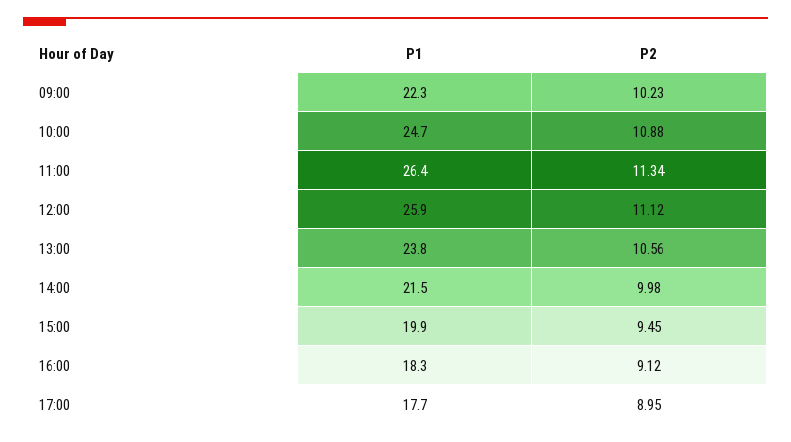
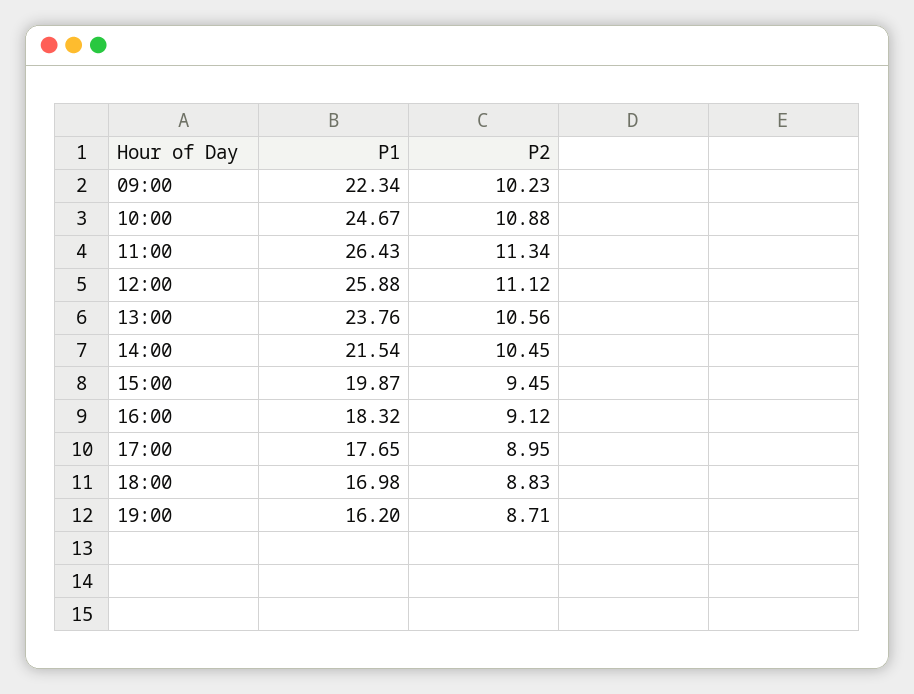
P2, 14:00: 9.98 -> 10.45
P1, 18:00: none -> 16.98
P2, 18:00: none -> 8.83
P1, 19:00: none -> 16.2
P2, 19:00: none -> 8.71

